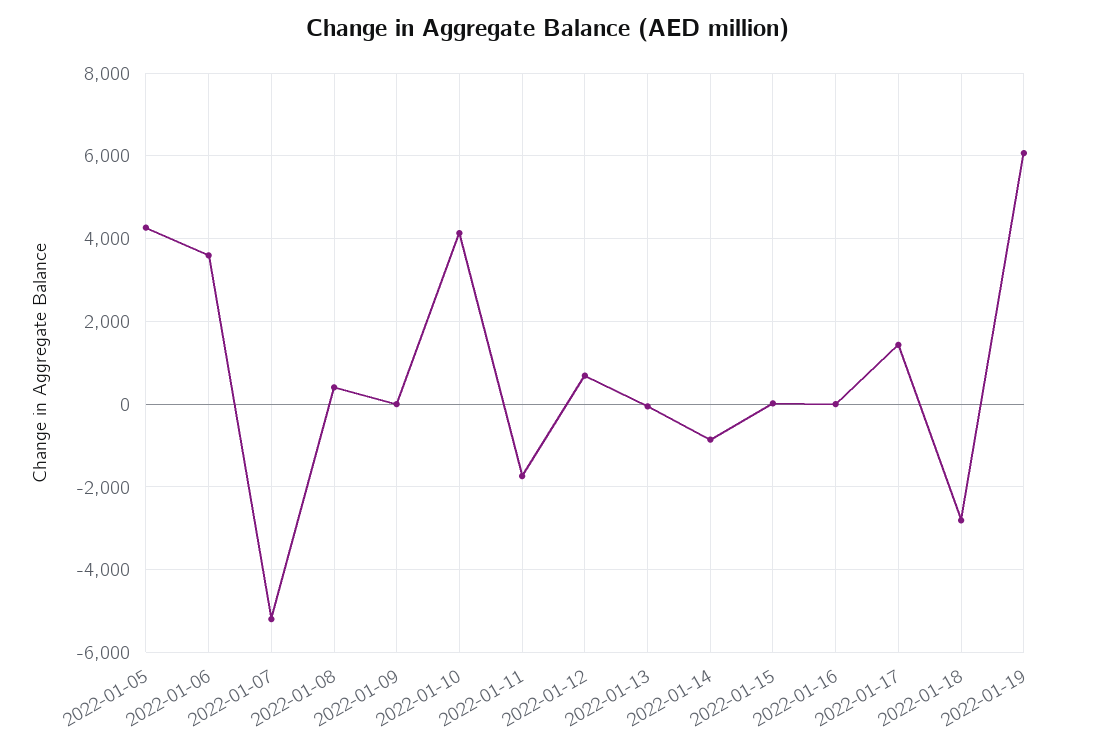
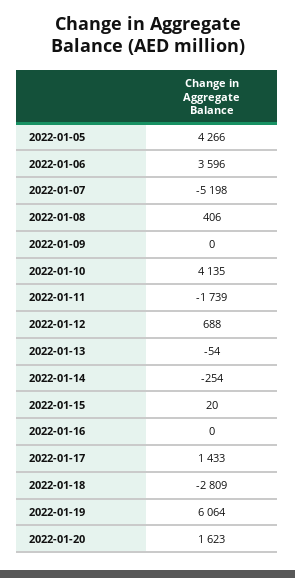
2022-01-14: -800 -> -254
2022-01-20: none -> 1623

